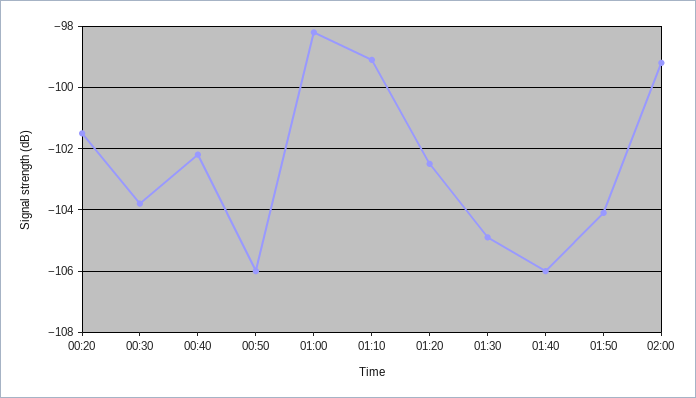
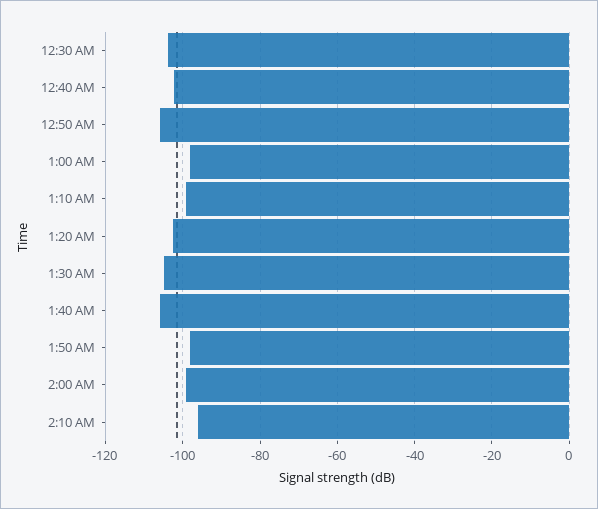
00:20: -101.5 -> none
01:50: -104 -> -98
2:10 AM: none -> -96

